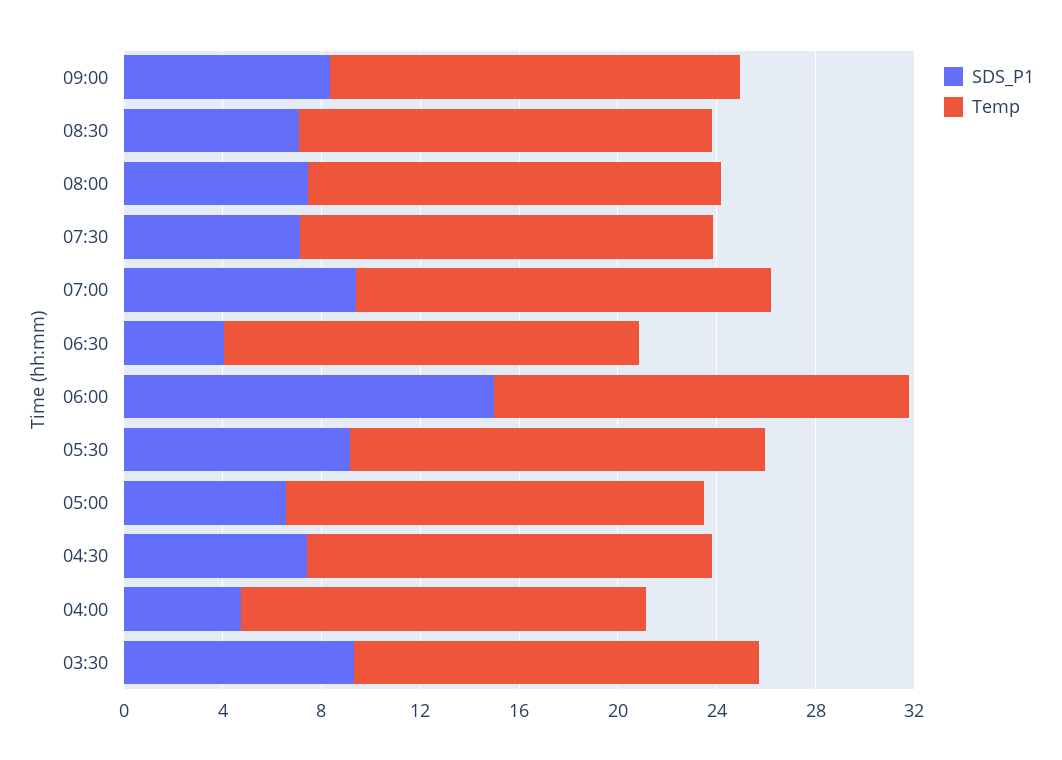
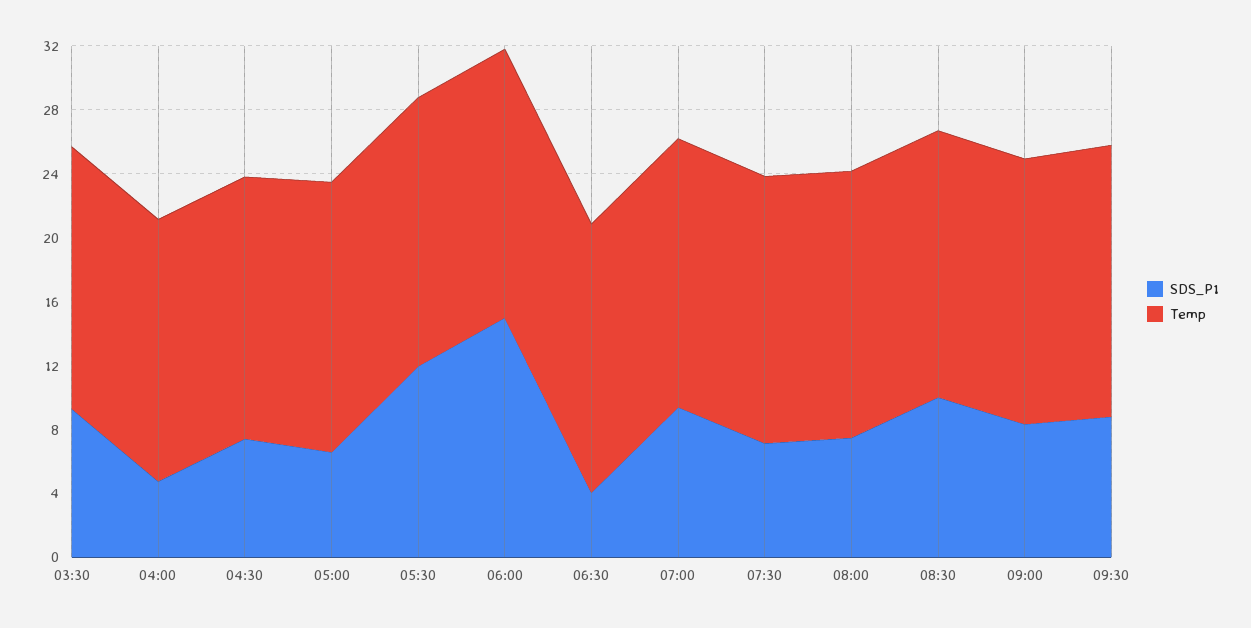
SDS_P1, 08:30: 7 -> 10
SDS_P1, 05:30: 9 -> 12
SDS_P1, 09:30: none -> 9
Temp, 09:30: none -> 17

